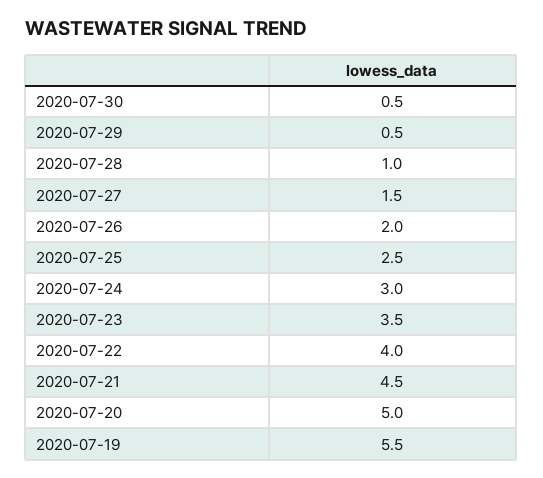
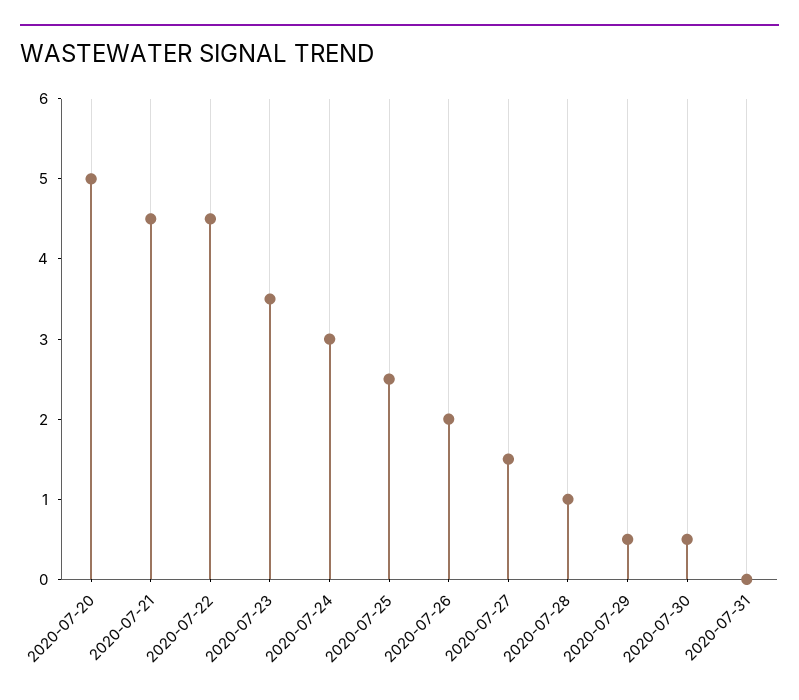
2020-07-22: 4 -> 4.5
2020-07-19: 5.5 -> none
2020-07-31: none -> 0

